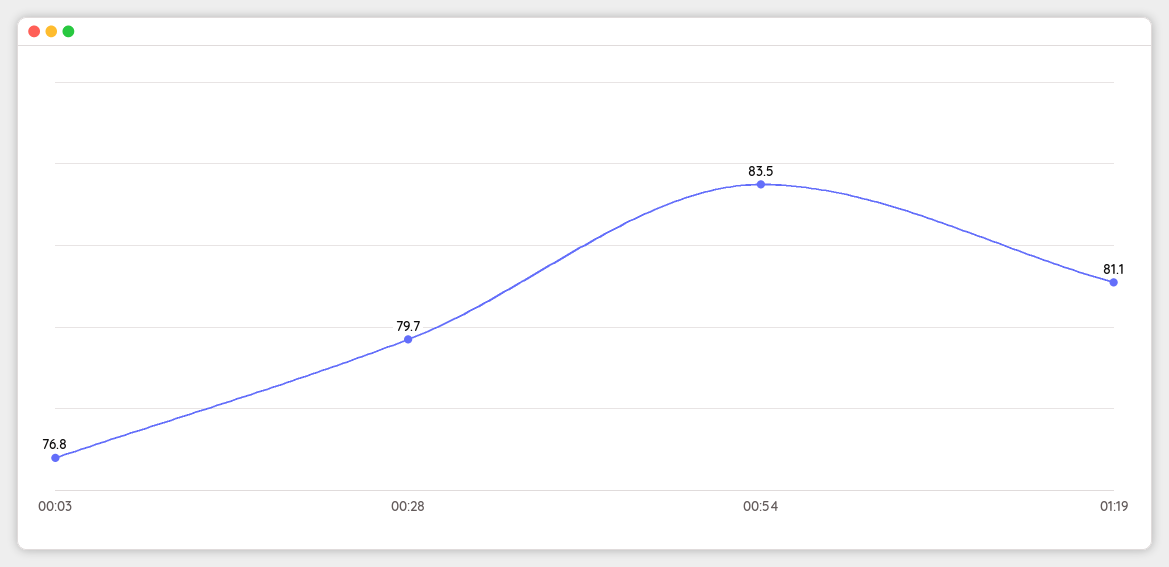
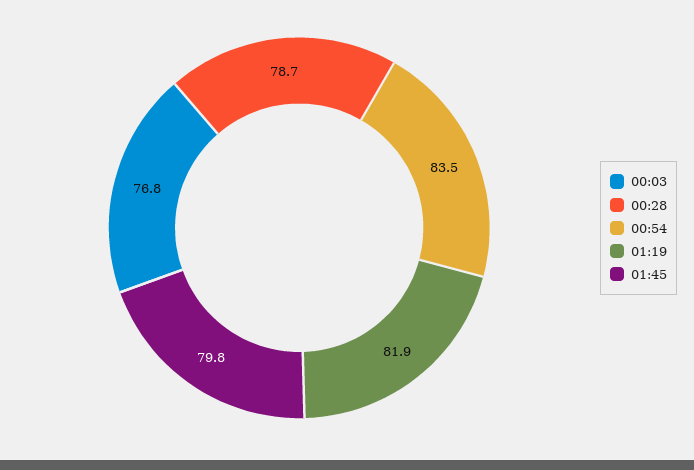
00:28: 79.7 -> 78.7
01:19: 81.1 -> 81.9
01:45: none -> 79.8

